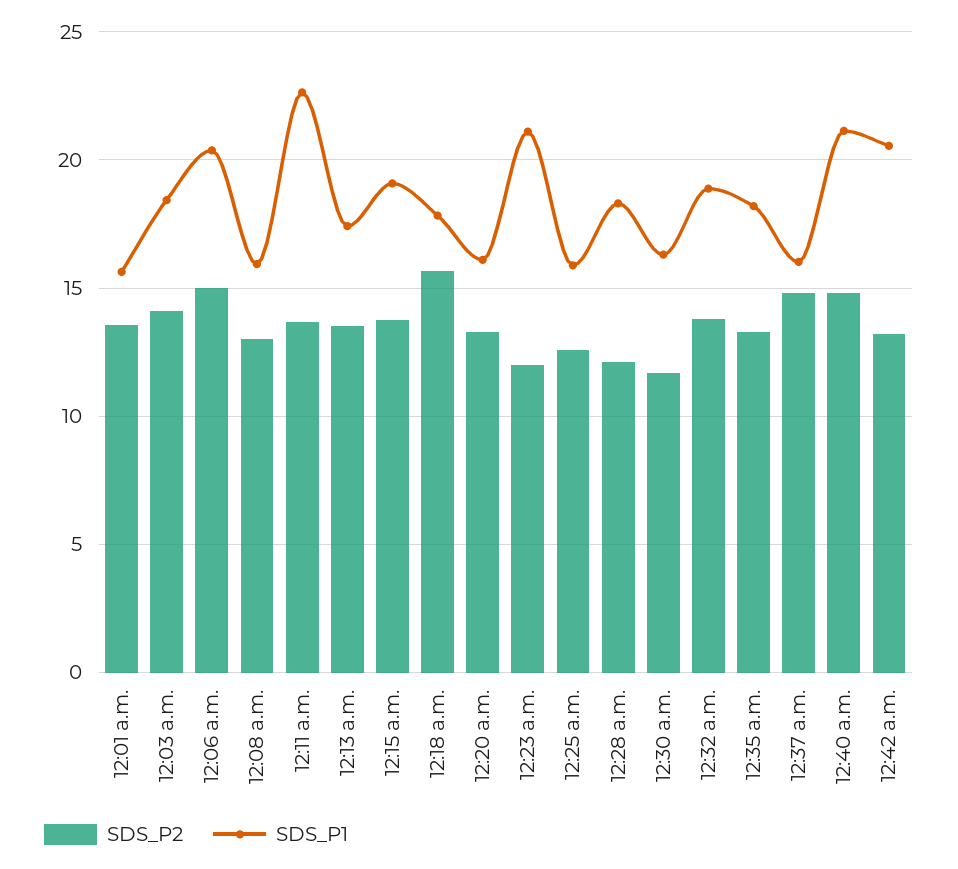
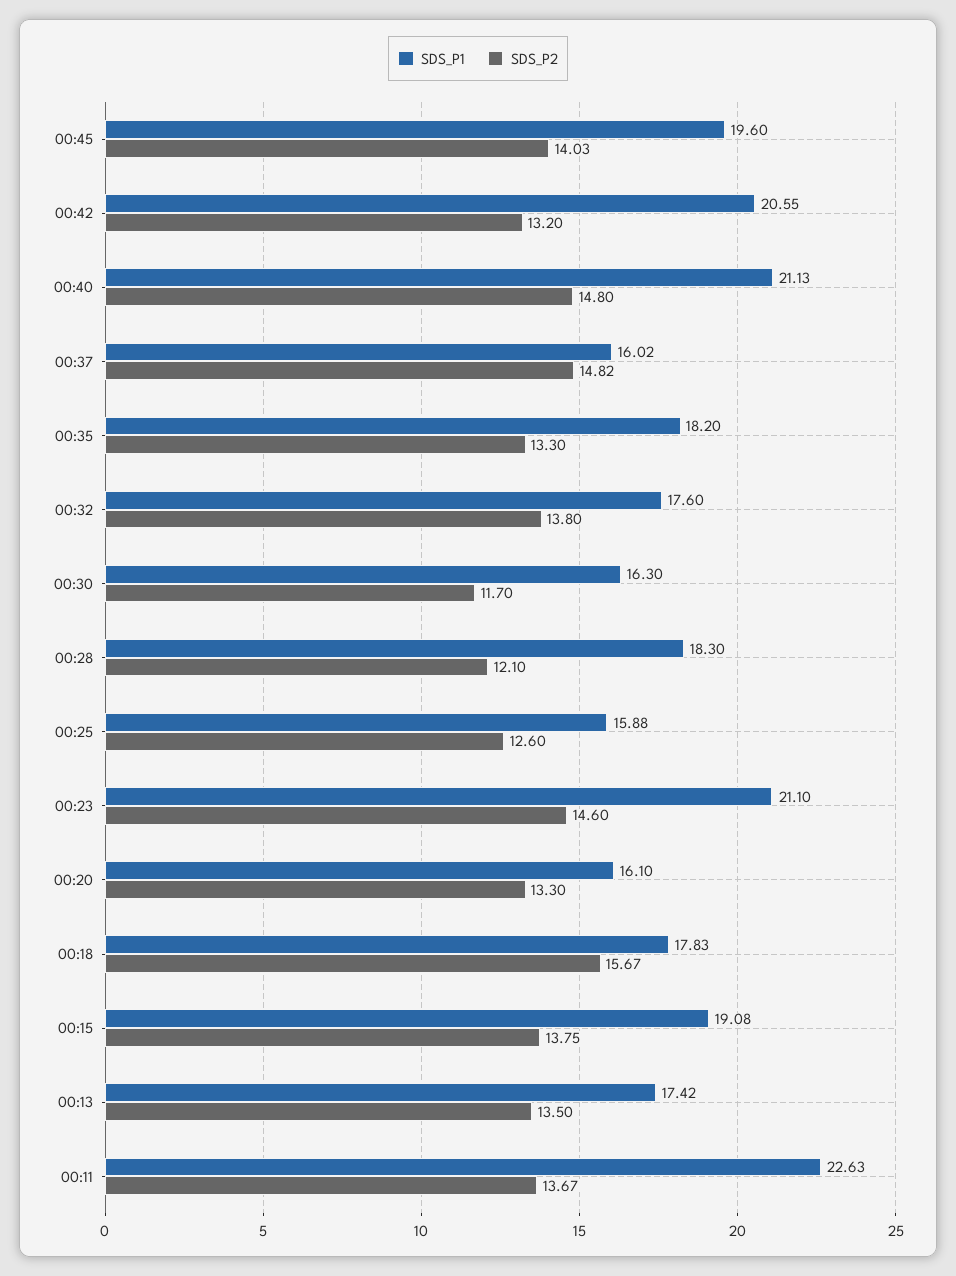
SDS_P2, 12:01 a.m.: 13.5 -> none
SDS_P1, 12:01 a.m.: 15.5 -> none
SDS_P2, 12:03 a.m.: 14 -> none
SDS_P1, 12:03 a.m.: 18.5 -> none
SDS_P2, 12:06 a.m.: 15 -> none
SDS_P1, 12:06 a.m.: 20.5 -> none
SDS_P2, 12:08 a.m.: 13 -> none
SDS_P1, 12:08 a.m.: 16 -> none
SDS_P2, 12:23 a.m.: 12 -> 14.6
SDS_P1, 12:32 a.m.: 19 -> 17.6
SDS_P1, 00:45: none -> 19.6
SDS_P2, 00:45: none -> 14.03

